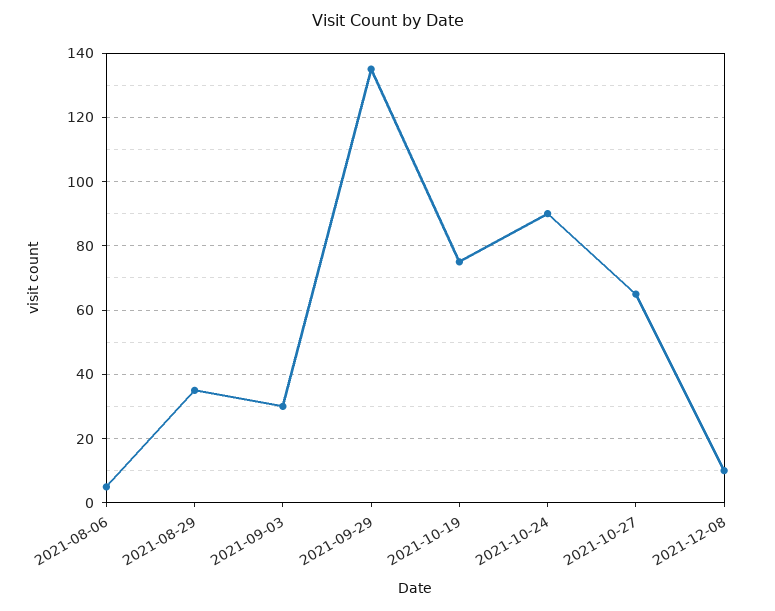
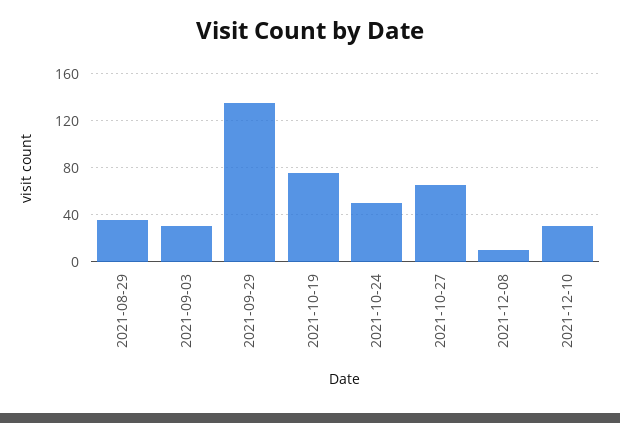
2021-08-06: 5 -> none
2021-10-24: 90 -> 50
2021-12-10: none -> 30

